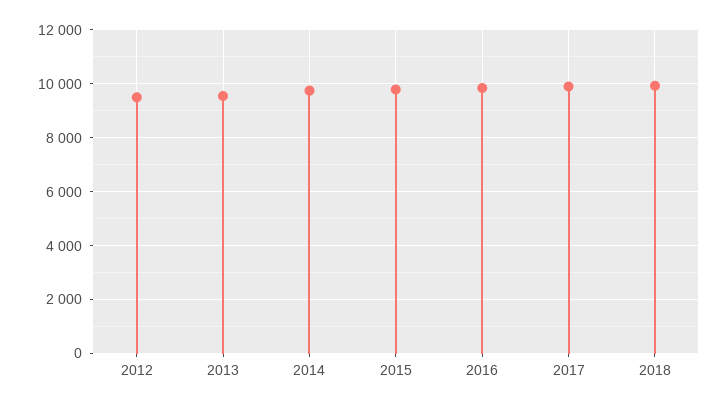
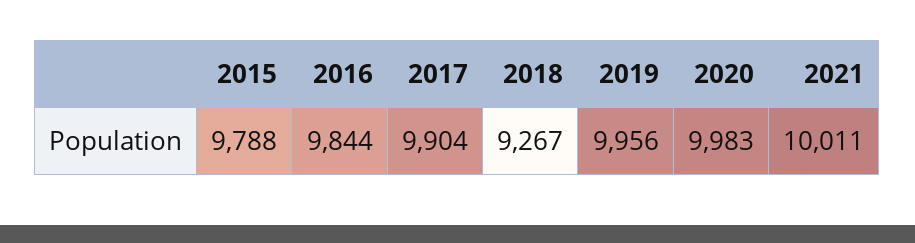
2012: 9500 -> none
2013: 9500 -> none
2014: 9750 -> none
2018: 10000 -> 9267
2019: none -> 9956
2020: none -> 9983
2021: none -> 10011

